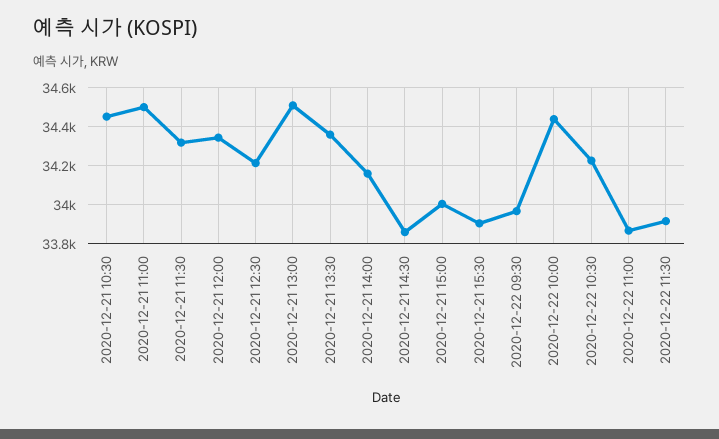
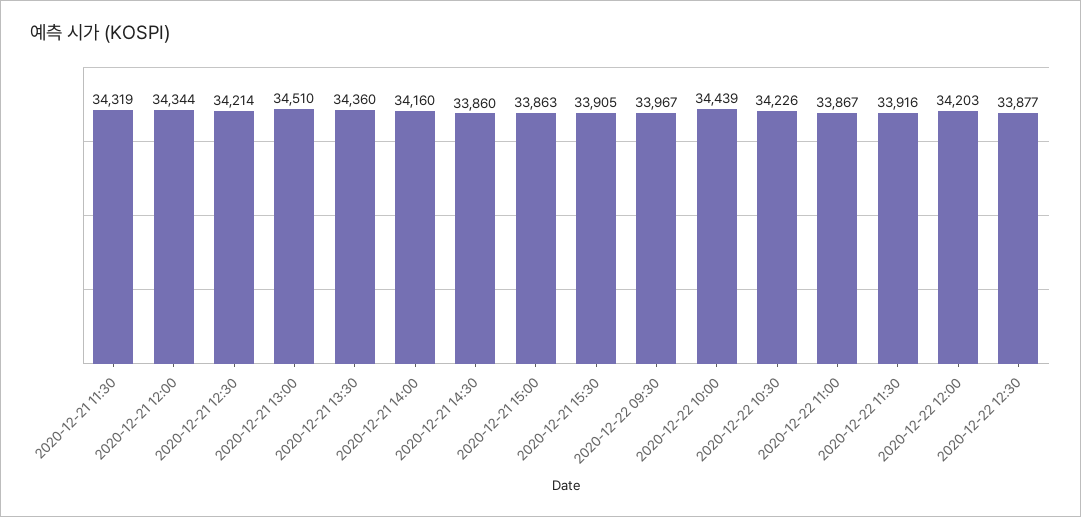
2020-12-21 10:30: 34450 -> none
2020-12-21 11:00: 34500 -> none
2020-12-21 15:00: 34000 -> 33863
2020-12-22 12:00: none -> 34203
2020-12-22 12:30: none -> 33877

